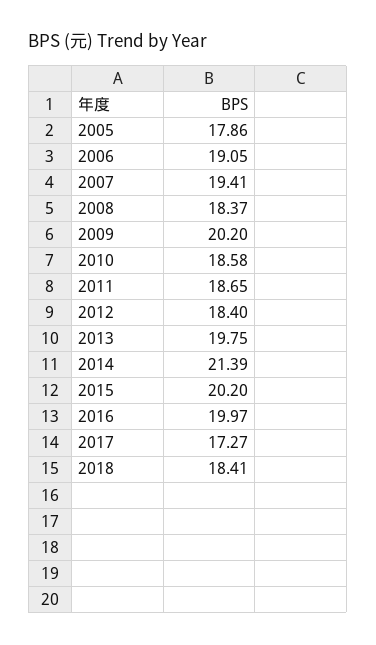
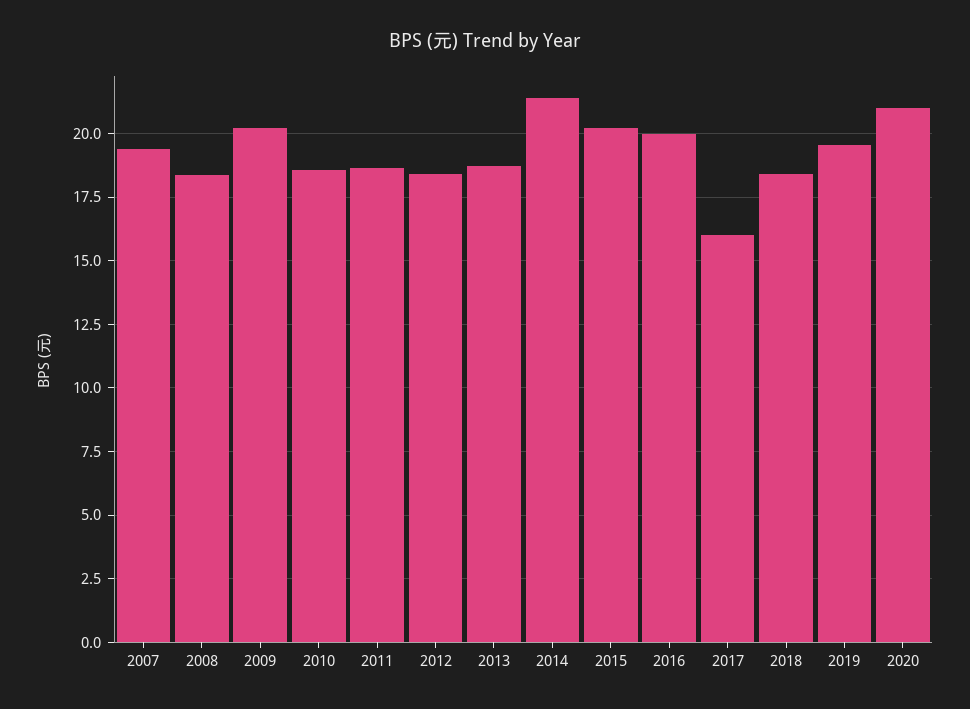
2005: 17.86 -> none
2006: 19.05 -> none
2013: 19.75 -> 18.75
2017: 17.27 -> 16
2019: none -> 19.5
2020: none -> 21

